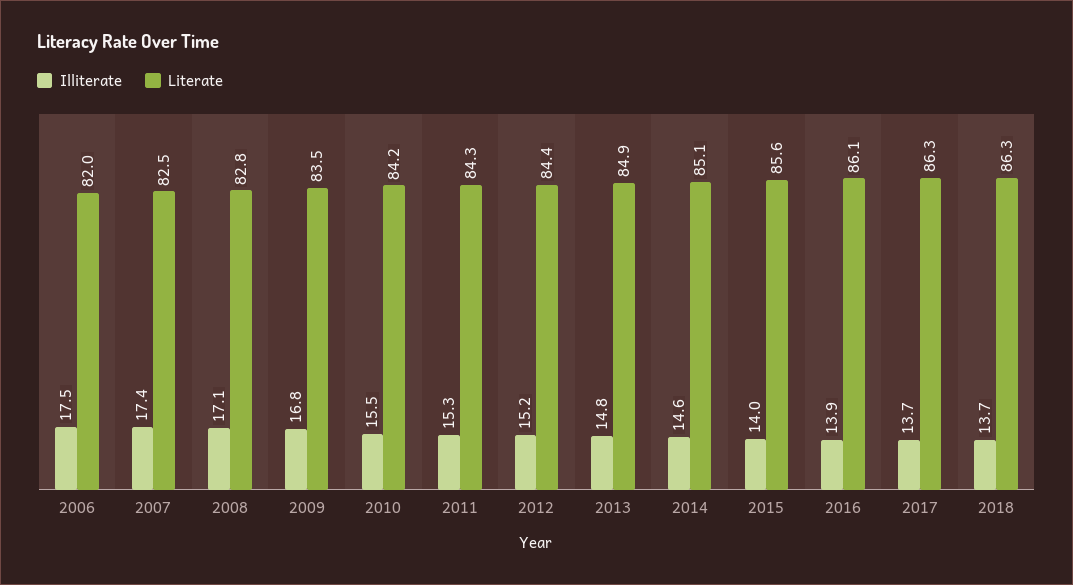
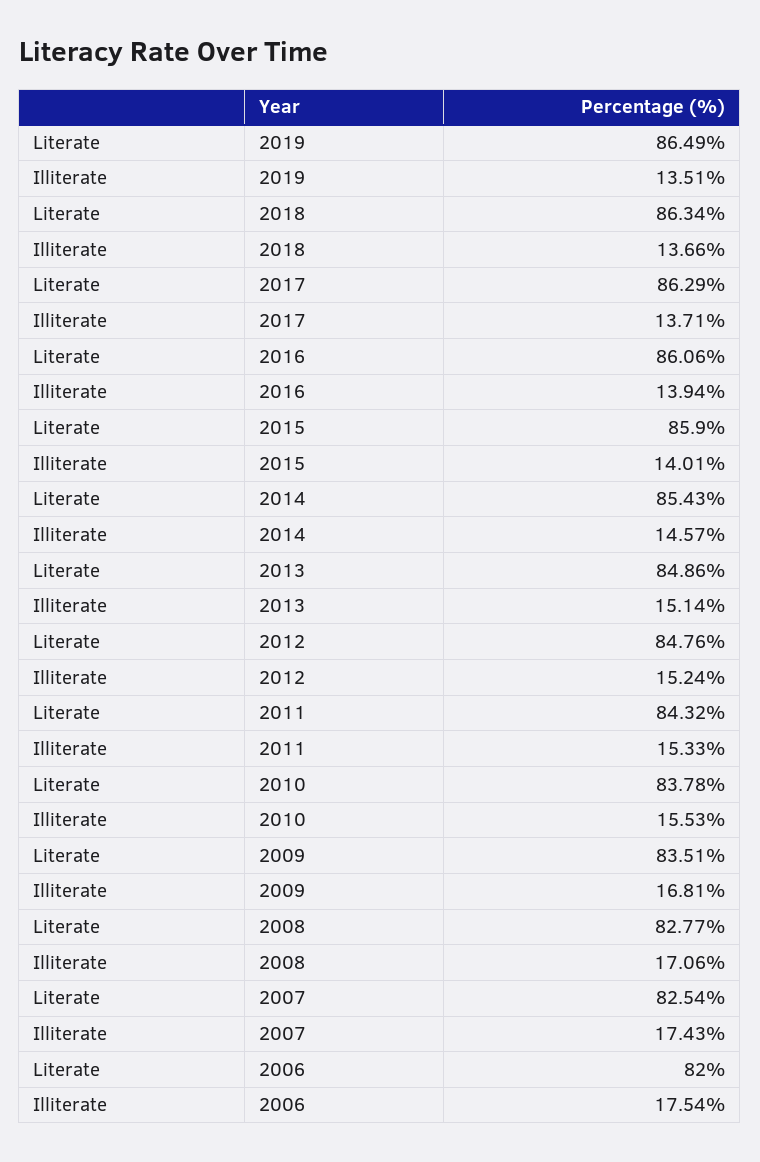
Literate, 2010: 84.2 -> 83.78
Literate, 2012: 84.4 -> 84.76
Illiterate, 2013: 14.8 -> 15.14
Literate, 2014: 85.1 -> 85.43
Literate, 2015: 85.6 -> 85.9
Literate, 2019: none -> 86.49
Illiterate, 2019: none -> 13.51

